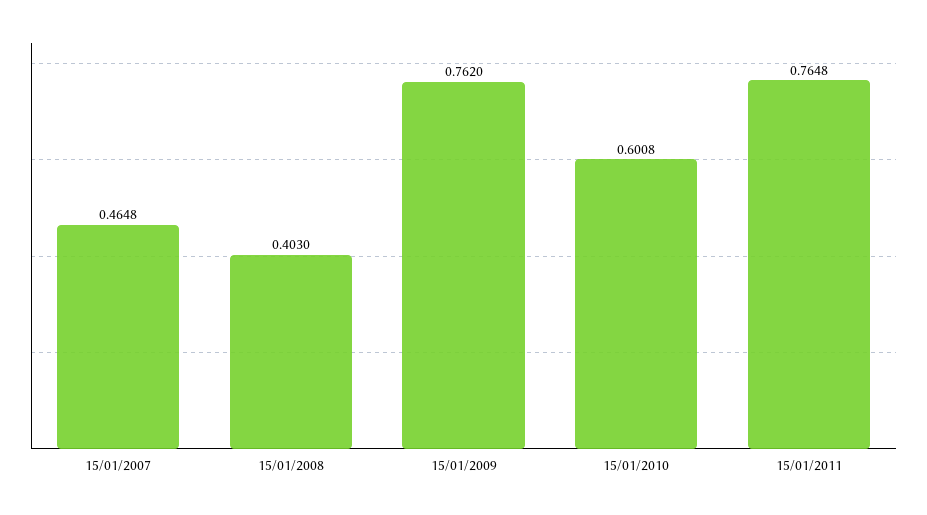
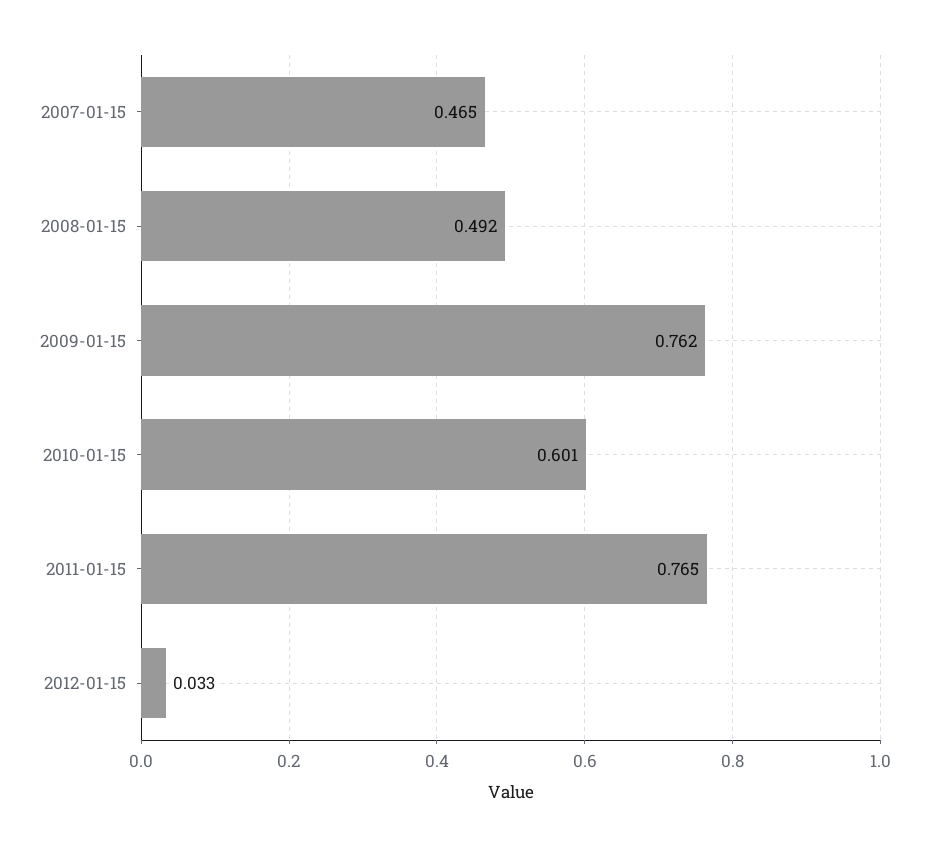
15/01/2008: 0.403 -> 0.492
2012-01-15: none -> 0.033

